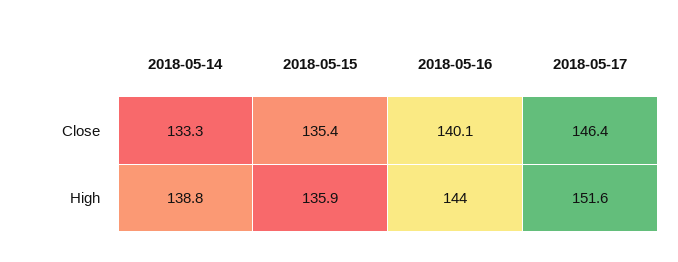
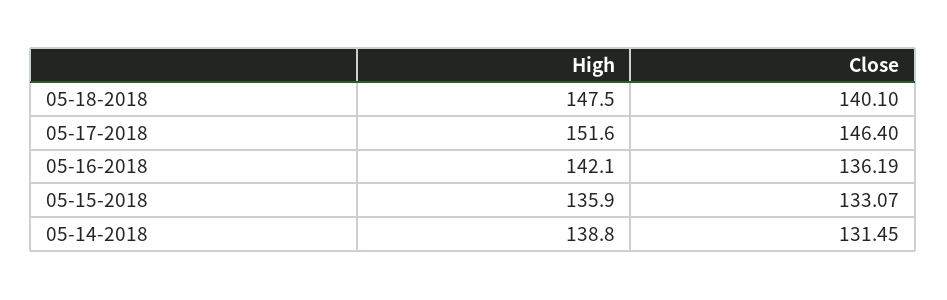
2018-05-14, Close: 133.3 -> 131.45
2018-05-15, Close: 135.4 -> 133.07
2018-05-16, Close: 140.1 -> 136.19
2018-05-16, High: 144 -> 142.1
05-18-2018, High: none -> 147.5
05-18-2018, Close: none -> 140.1

